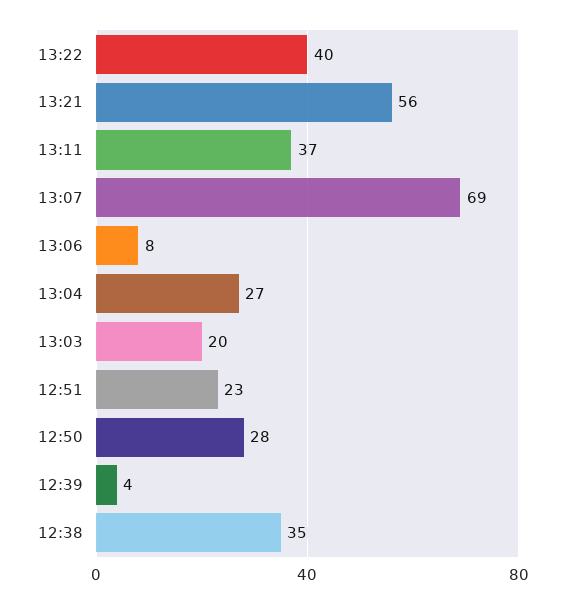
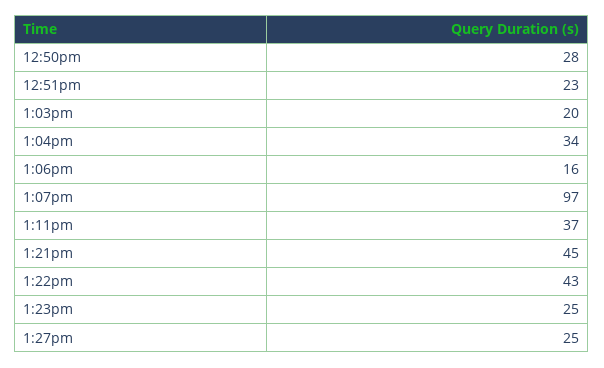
13:22: 40 -> 43
13:21: 56 -> 45
13:07: 69 -> 97
13:06: 8 -> 16
13:04: 27 -> 34
12:39: 4 -> none
12:38: 35 -> none
1:23pm: none -> 25
1:27pm: none -> 25

